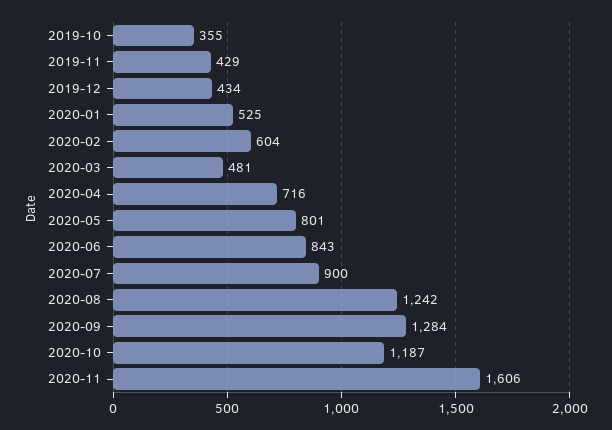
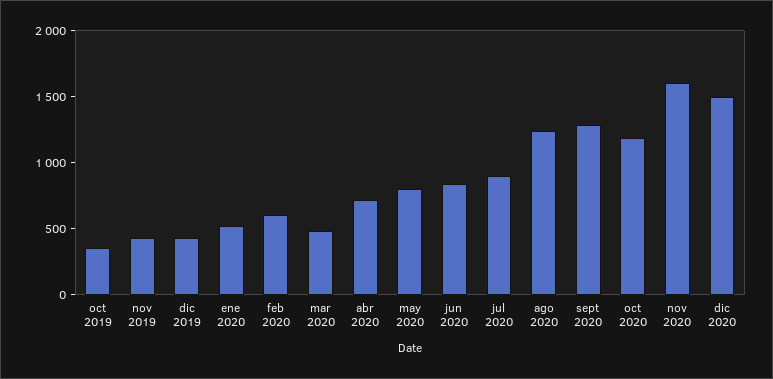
dic 2020: none -> 1500

